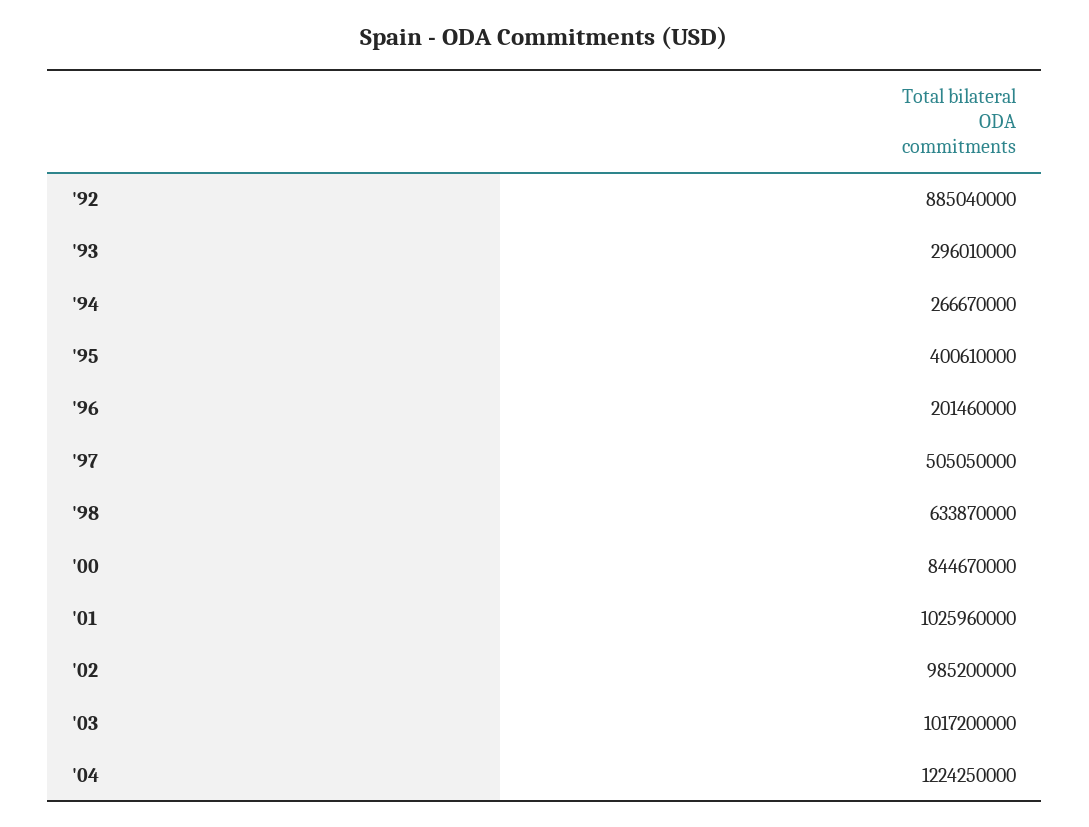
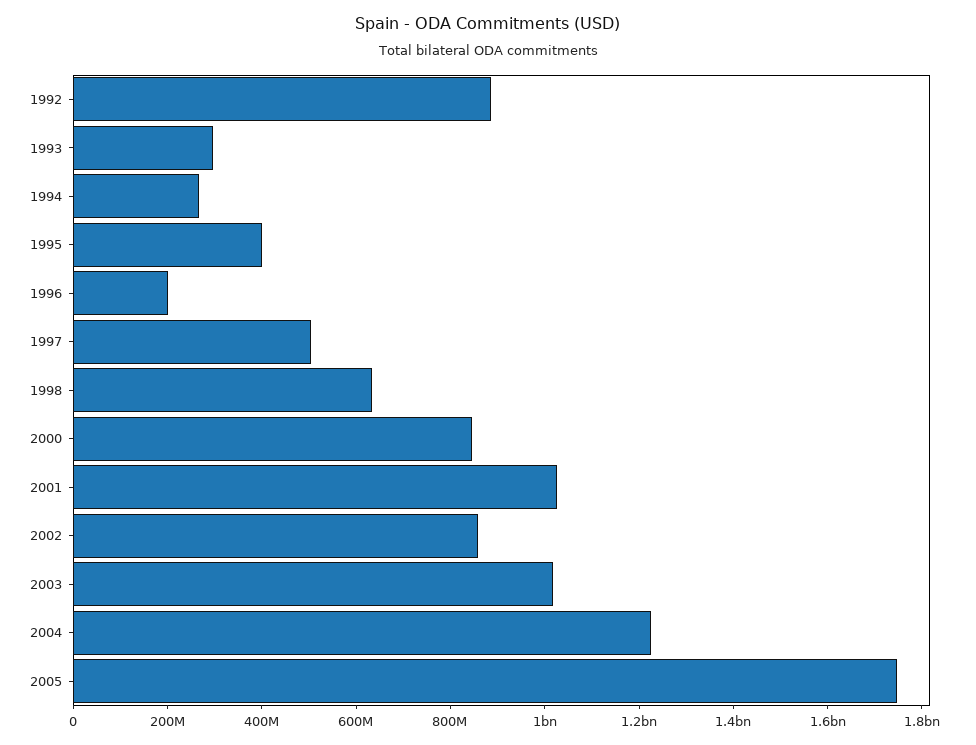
'02: 985200000 -> 850000000
2005: none -> 1750000000

